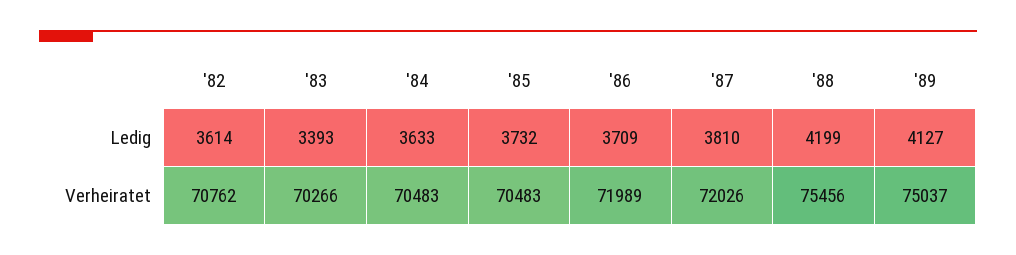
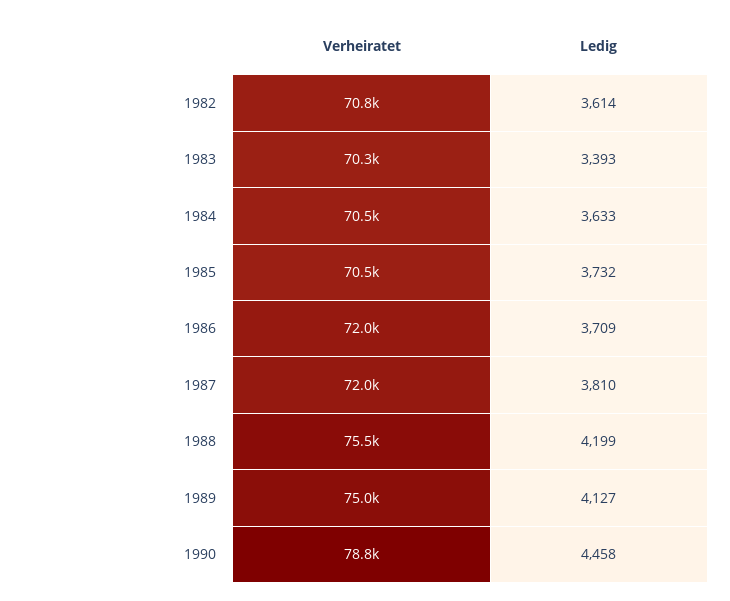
1990, Verheiratet: none -> 78800
1990, Ledig: none -> 4458

